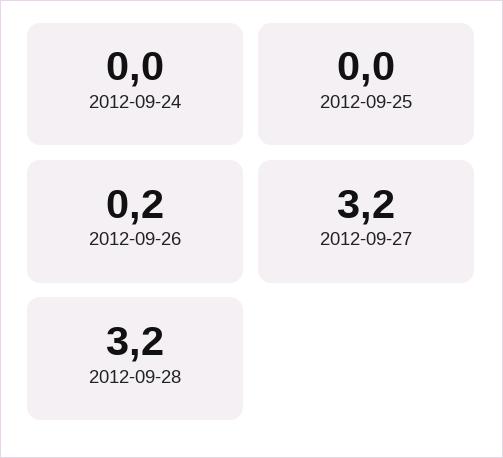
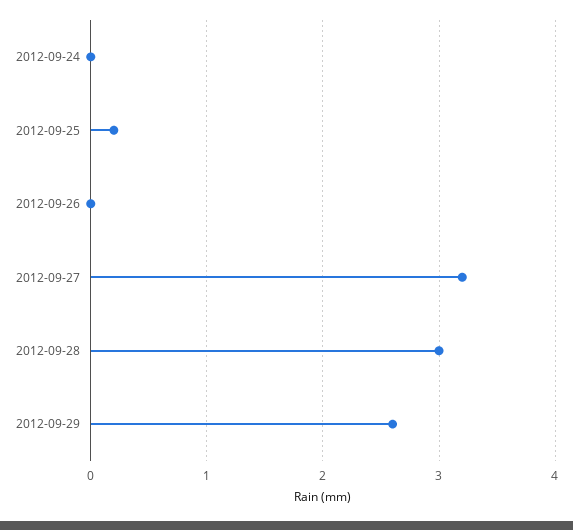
2012-09-25: 0 -> 0.2
2012-09-26: 0.2 -> 0
2012-09-28: 3.2 -> 3
2012-09-29: none -> 2.6

